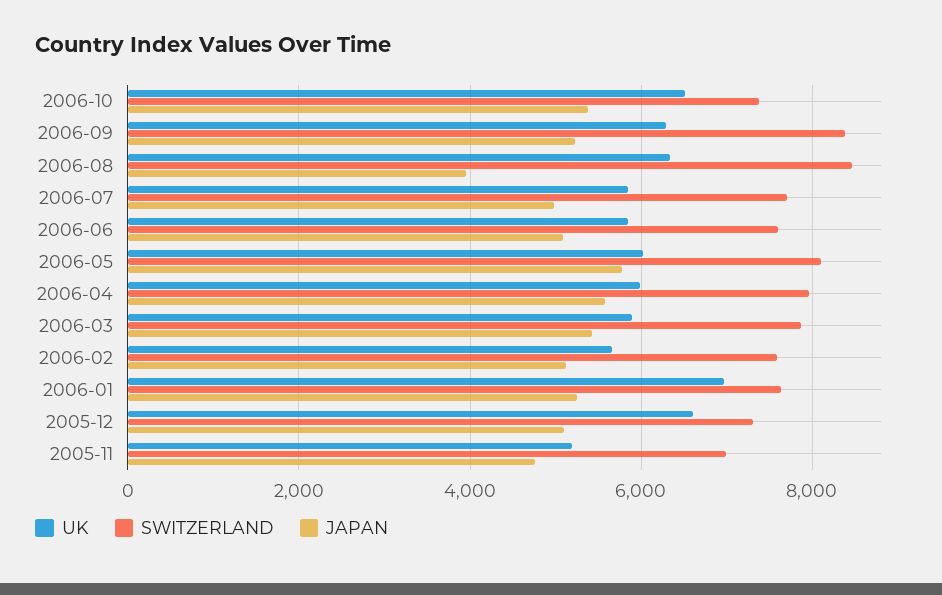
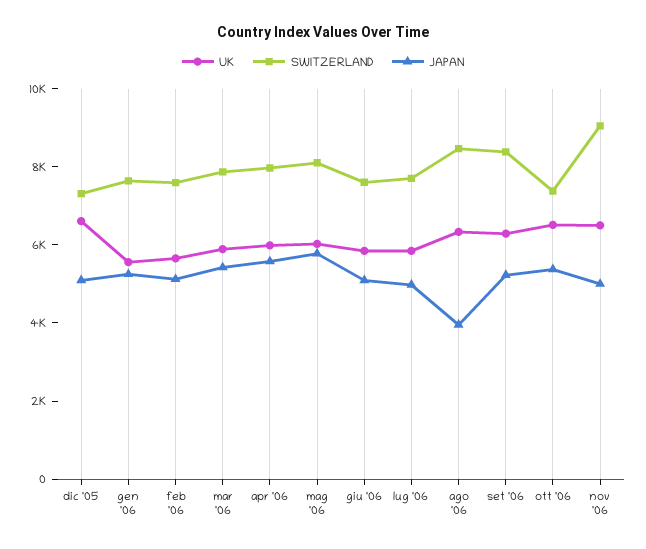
UK, 2006-01: 7000 -> 5500
UK, 2005-11: 5200 -> none
SWITZERLAND, 2005-11: 7000 -> none
JAPAN, 2005-11: 4800 -> none
UK, nov '06: none -> 6500
SWITZERLAND, nov '06: none -> 9000
JAPAN, nov '06: none -> 5000

